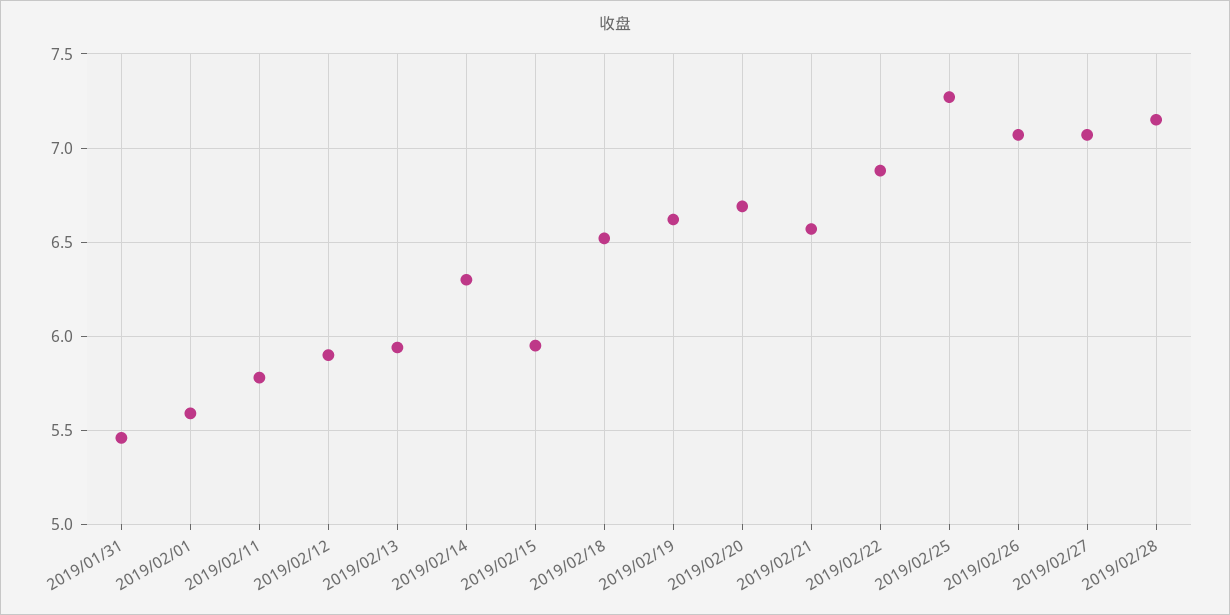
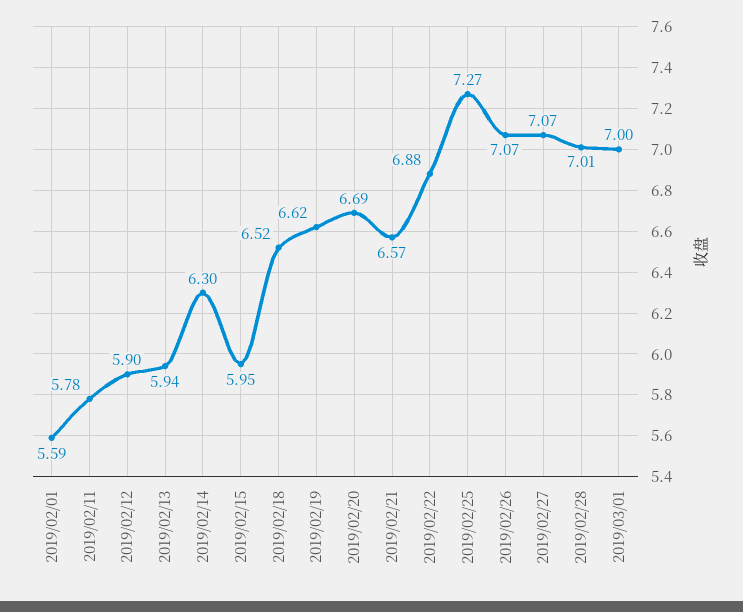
2019/01/31: 5.45 -> none
2019/02/28: 7.15 -> 7.01
2019/03/01: none -> 7

